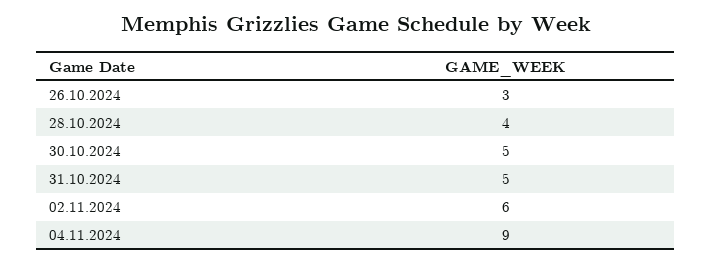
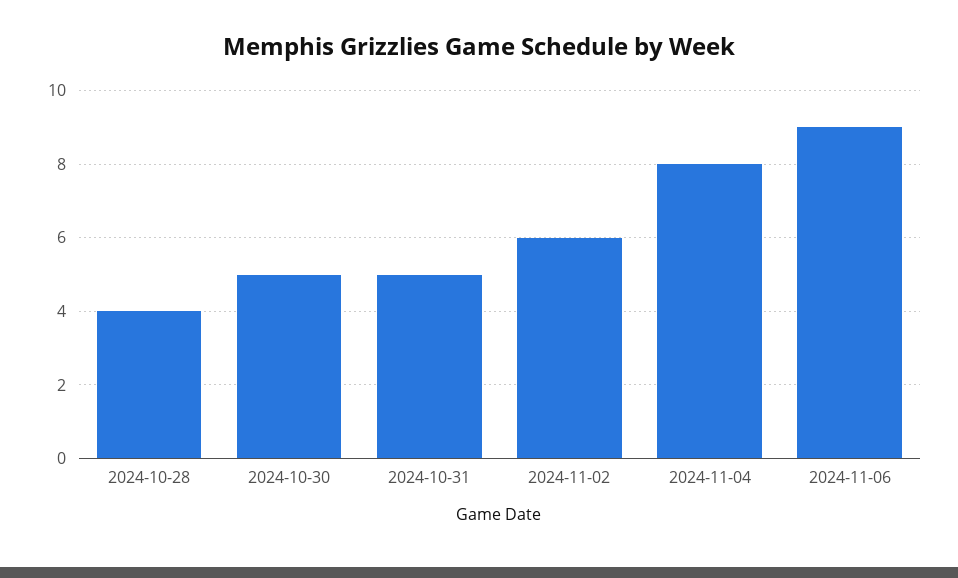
26.10.2024: 3 -> none
04.11.2024: 9 -> 8
2024-11-06: none -> 9

